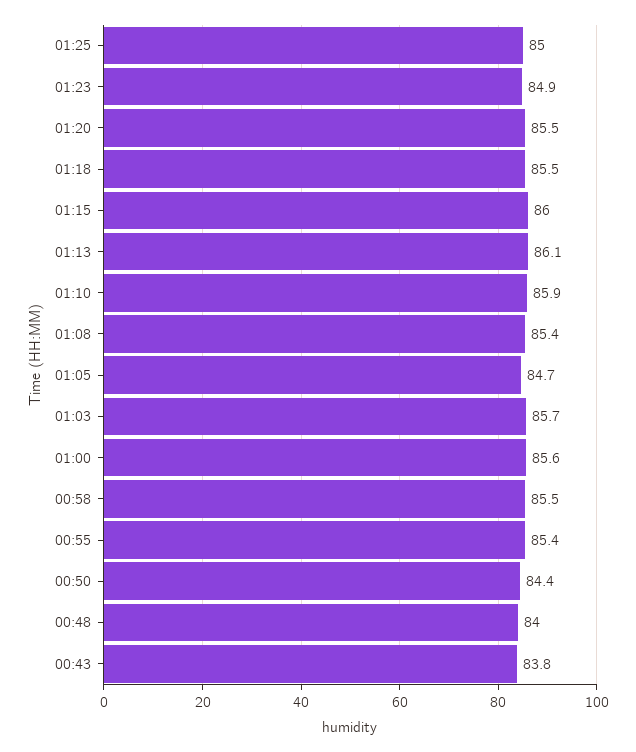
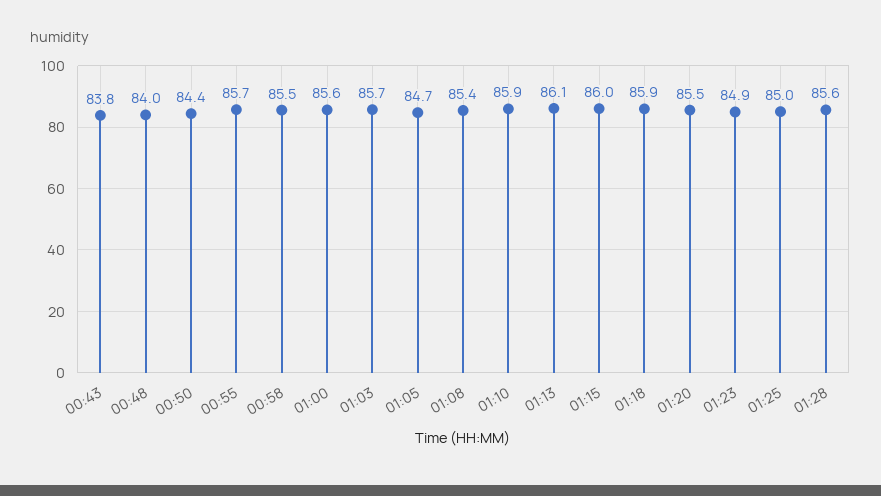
01:18: 85.5 -> 85.9
00:55: 85.4 -> 85.7
01:28: none -> 85.6

